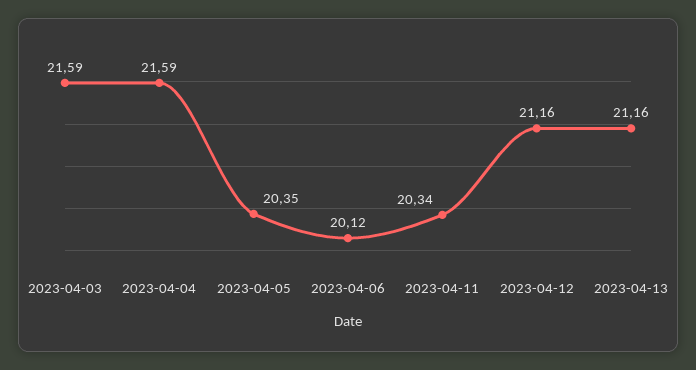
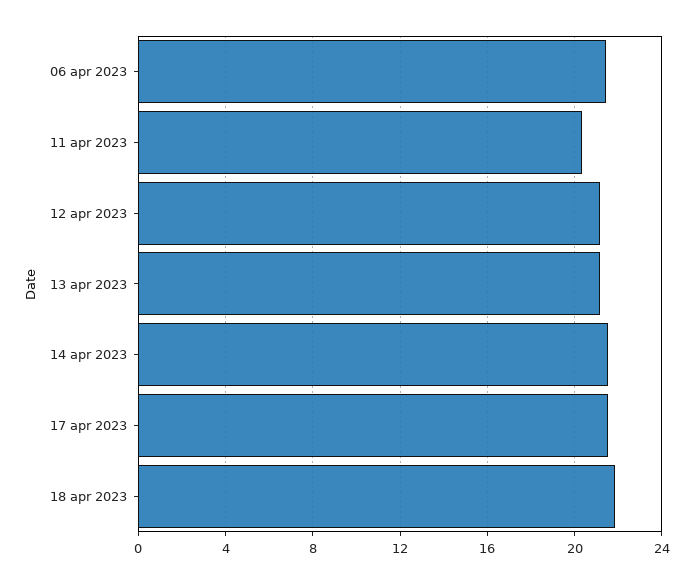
2023-04-03: 21.59 -> none
2023-04-04: 21.59 -> none
2023-04-05: 20.35 -> none
2023-04-06: 20.12 -> 21.5
14 apr 2023: none -> 21.5
17 apr 2023: none -> 21.5
18 apr 2023: none -> 22

